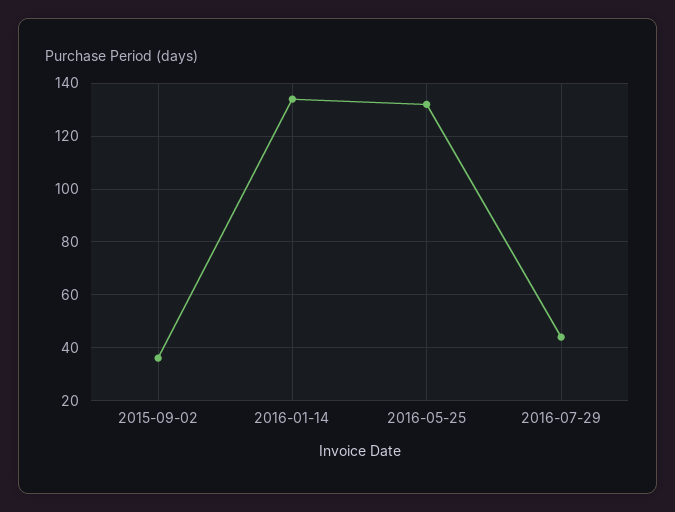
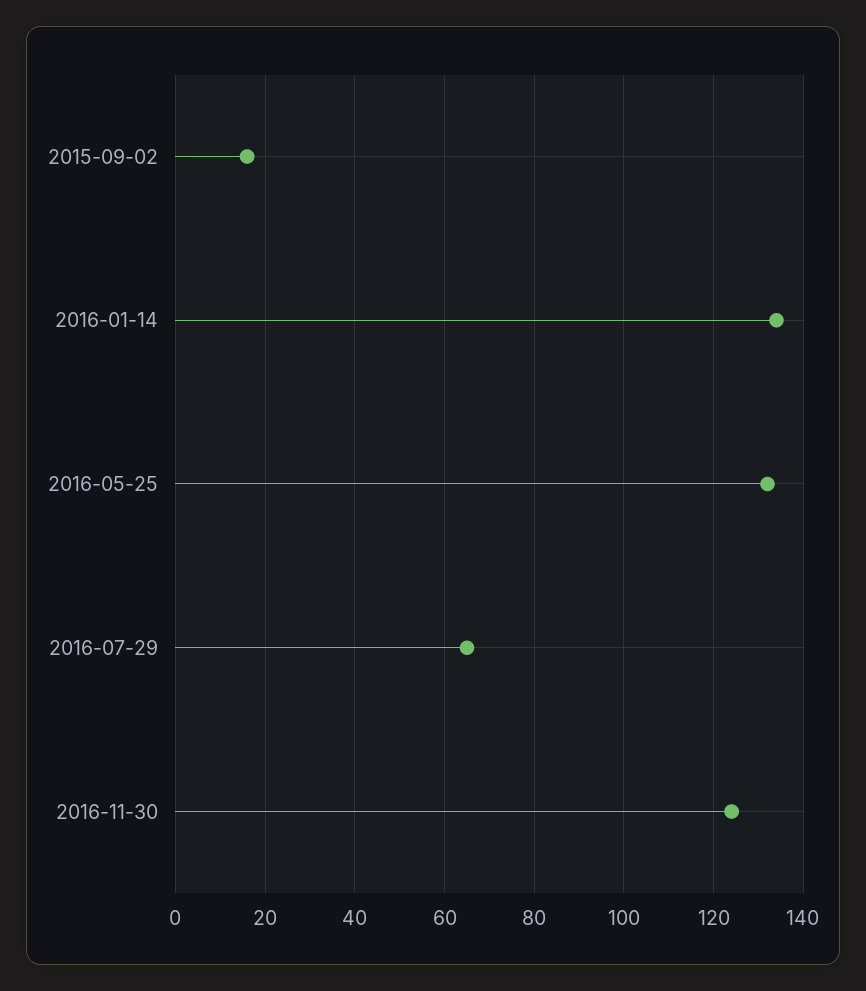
2015-09-02: 35 -> 15
2016-07-29: 45 -> 65
2016-11-30: none -> 125

